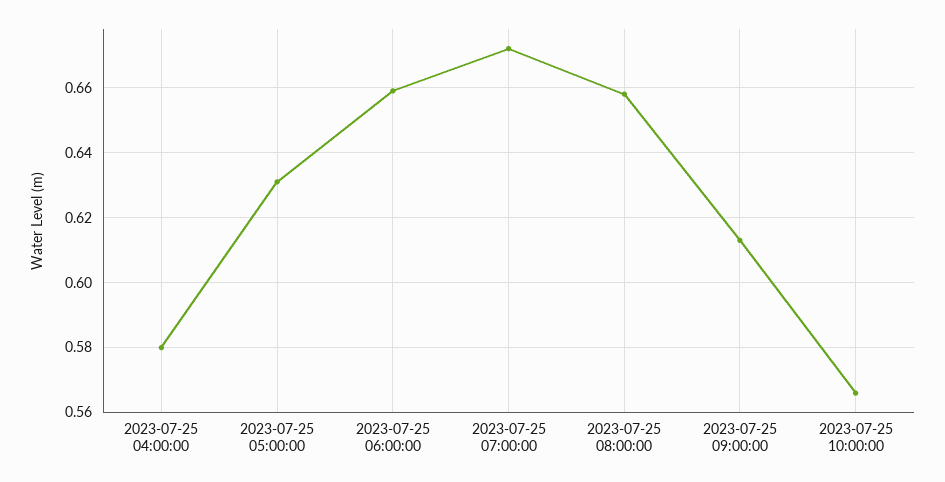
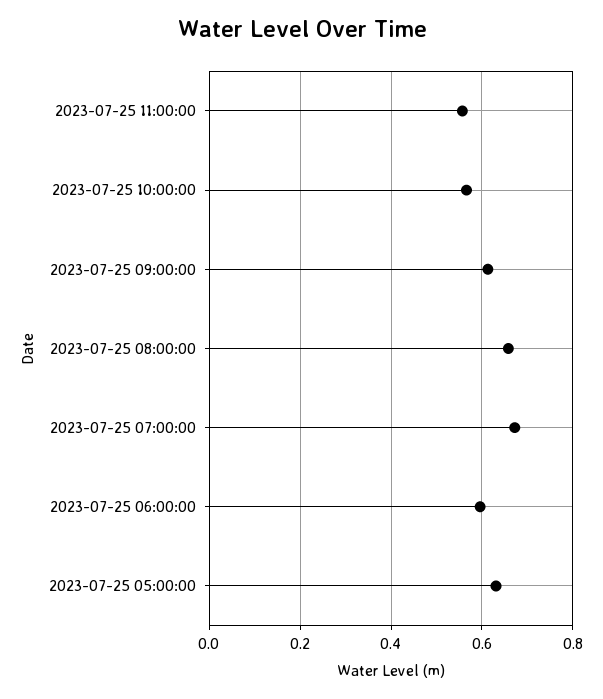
2023-07-25 04:00:00: 0.58 -> none
2023-07-25 06:00:00: 0.66 -> 0.6
2023-07-25 11:00:00: none -> 0.56

